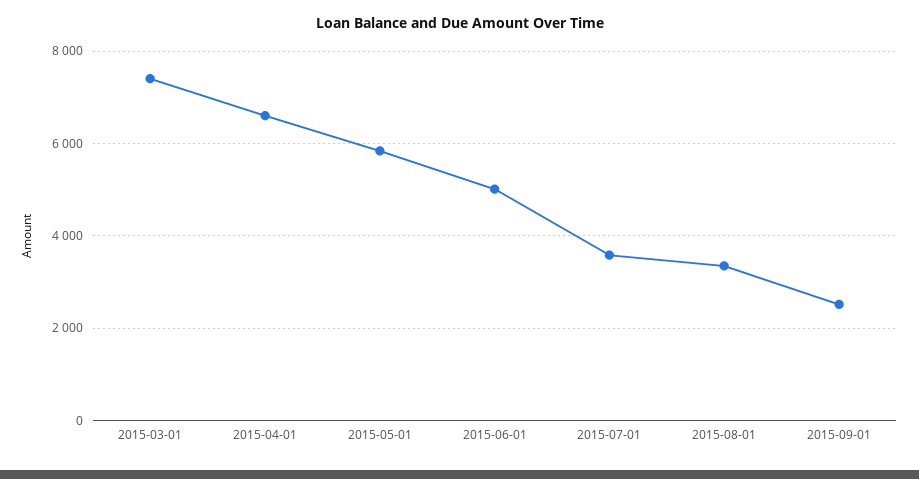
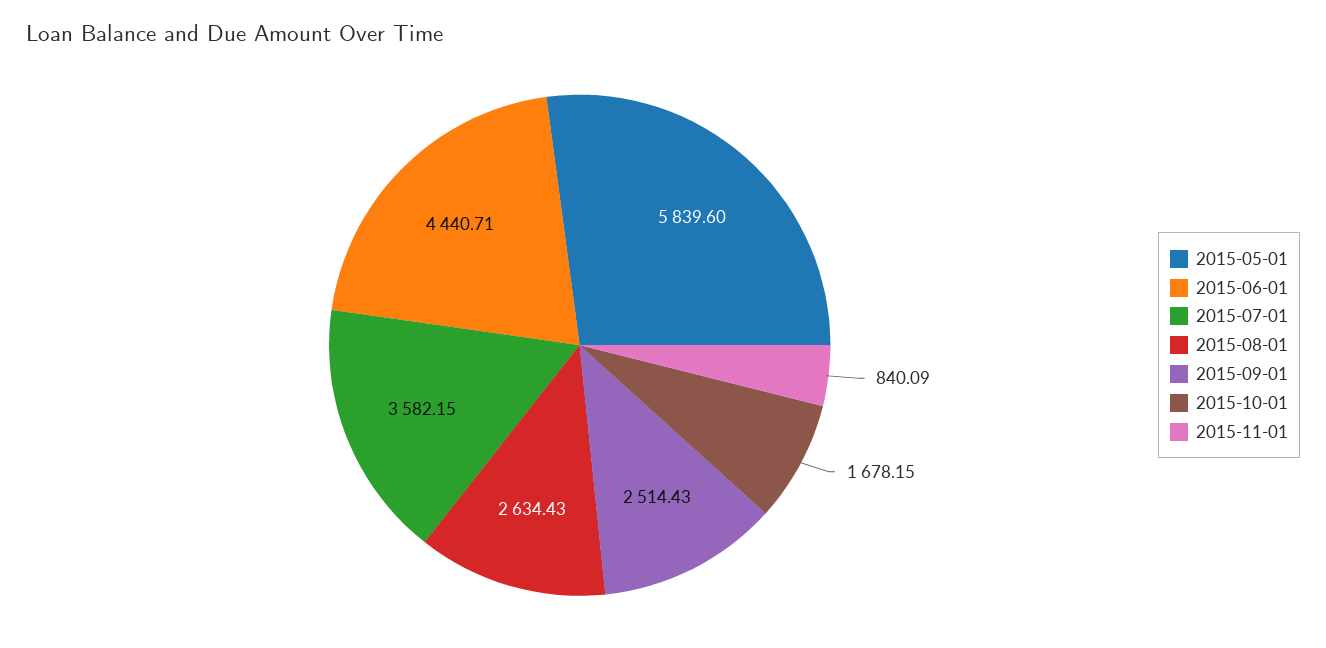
2015-03-01: 7400 -> none
2015-04-01: 6600 -> none
2015-06-01: 5000 -> 4440.71
2015-08-01: 3400 -> 2634.43
2015-10-01: none -> 1678.15
2015-11-01: none -> 840.09

